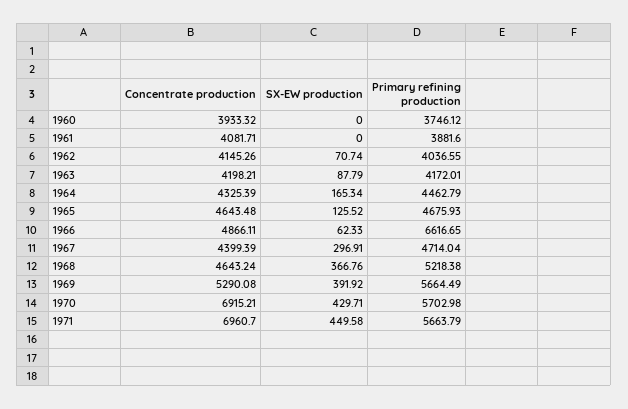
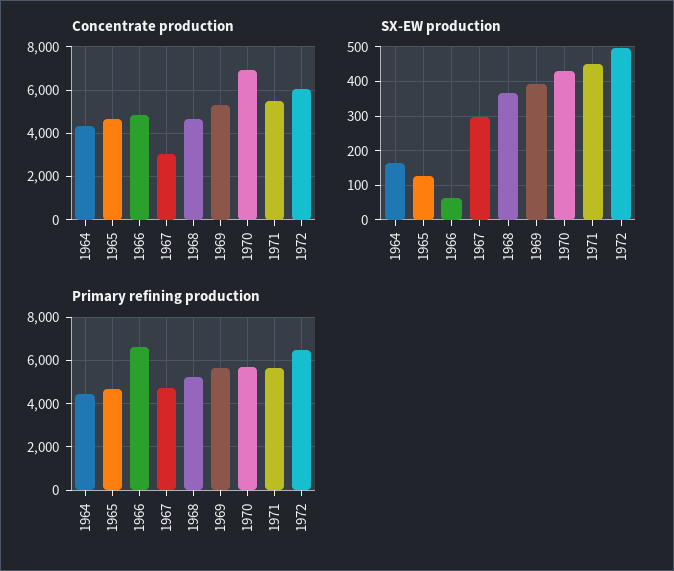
Concentrate production, 1960: 3933.32 -> none
SX-EW production, 1960: 0 -> none
Primary refining production, 1960: 3746.12 -> none
Concentrate production, 1961: 4081.71 -> none
SX-EW production, 1961: 0 -> none
Primary refining production, 1961: 3881.6 -> none
Concentrate production, 1962: 4145.26 -> none
SX-EW production, 1962: 70.74 -> none
Primary refining production, 1962: 4036.55 -> none
Concentrate production, 1963: 4198.21 -> none
SX-EW production, 1963: 87.79 -> none
Primary refining production, 1963: 4172.01 -> none
Concentrate production, 1967: 4399.39 -> 3000
Concentrate production, 1971: 6960.7 -> 5500
Concentrate production, 1972: none -> 6000
SX-EW production, 1972: none -> 500
Primary refining production, 1972: none -> 6500

